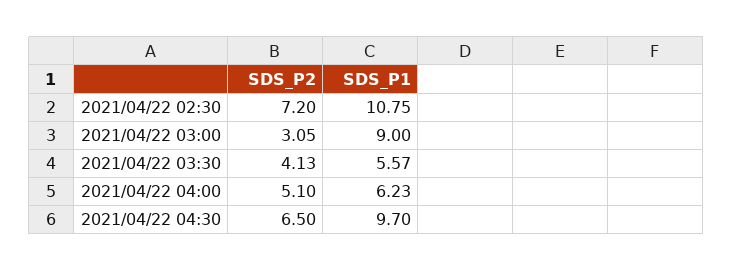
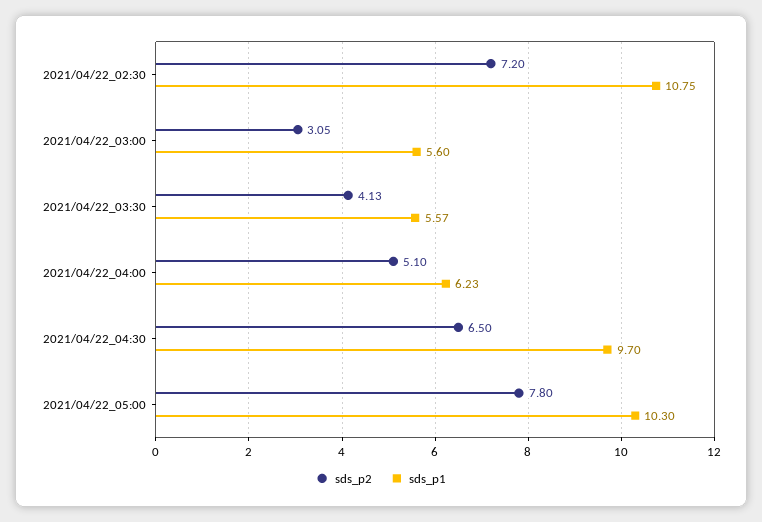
SDS_P1, 2021/04/22 03:00: 9 -> 5.6
SDS_P2, 2021/04/22_05:00: none -> 7.8
SDS_P1, 2021/04/22_05:00: none -> 10.3

